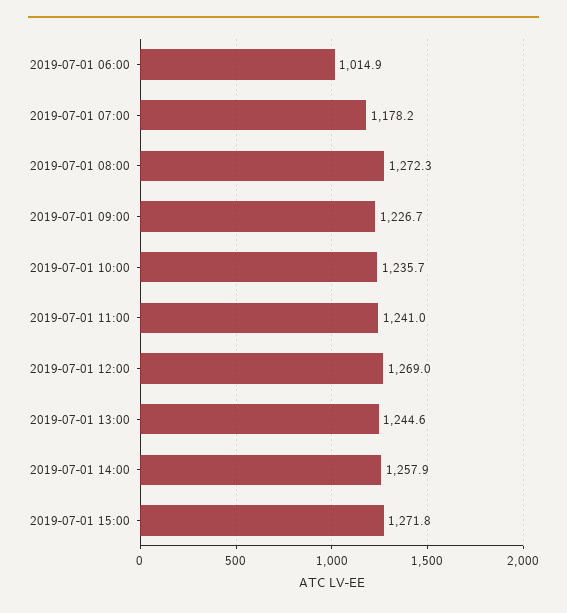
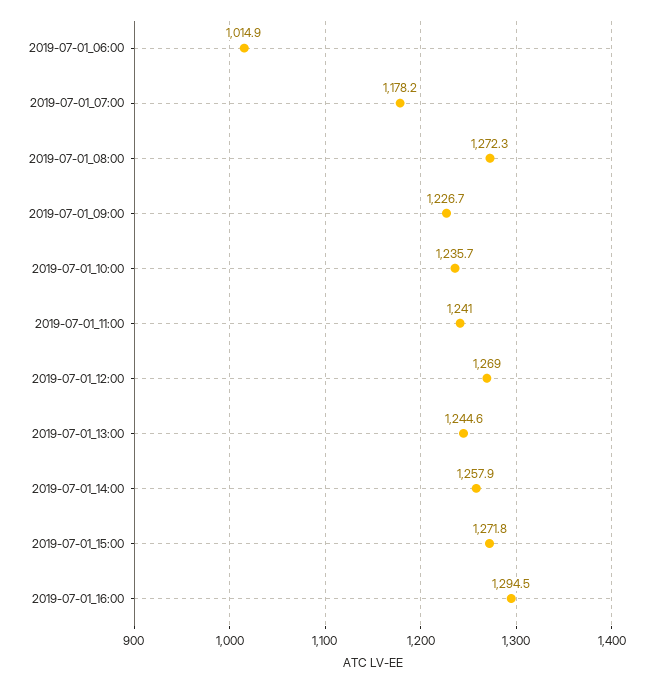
2019-07-01_16:00: none -> 1294.5

